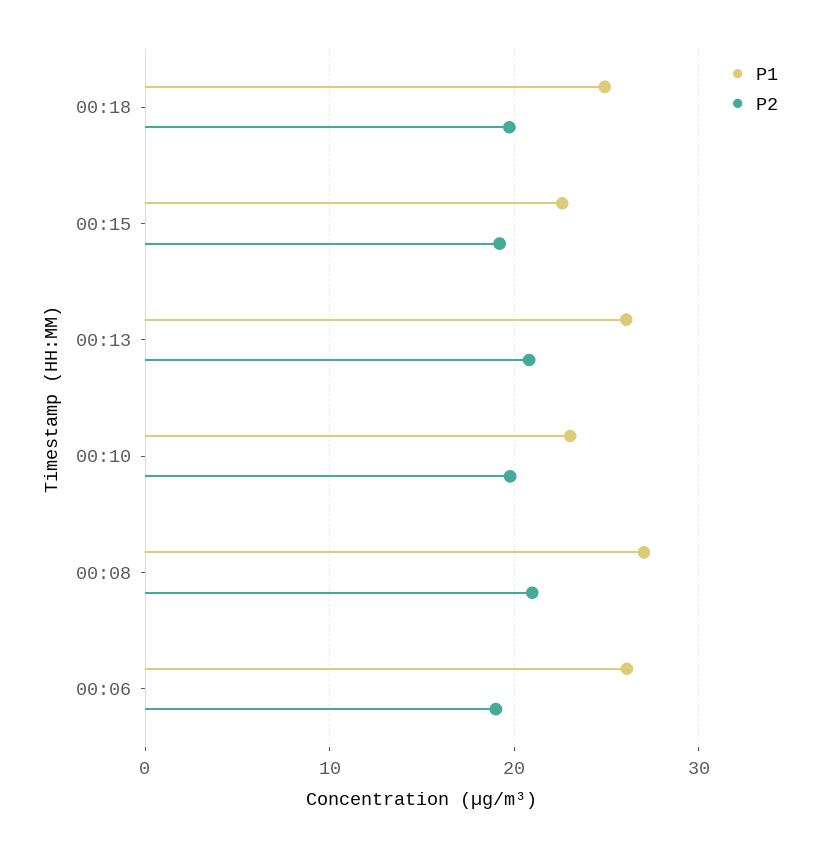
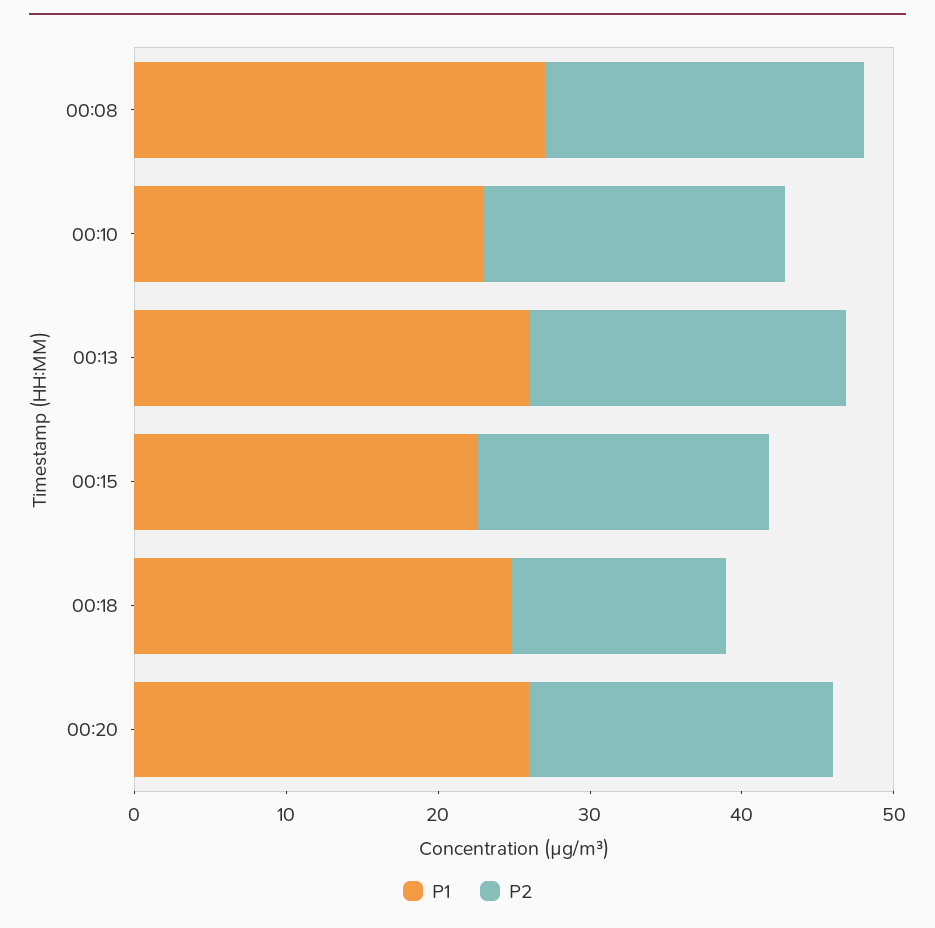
P2, 00:18: 20 -> 14
P1, 00:06: 26 -> none
P2, 00:06: 19 -> none
P1, 00:20: none -> 26
P2, 00:20: none -> 20

